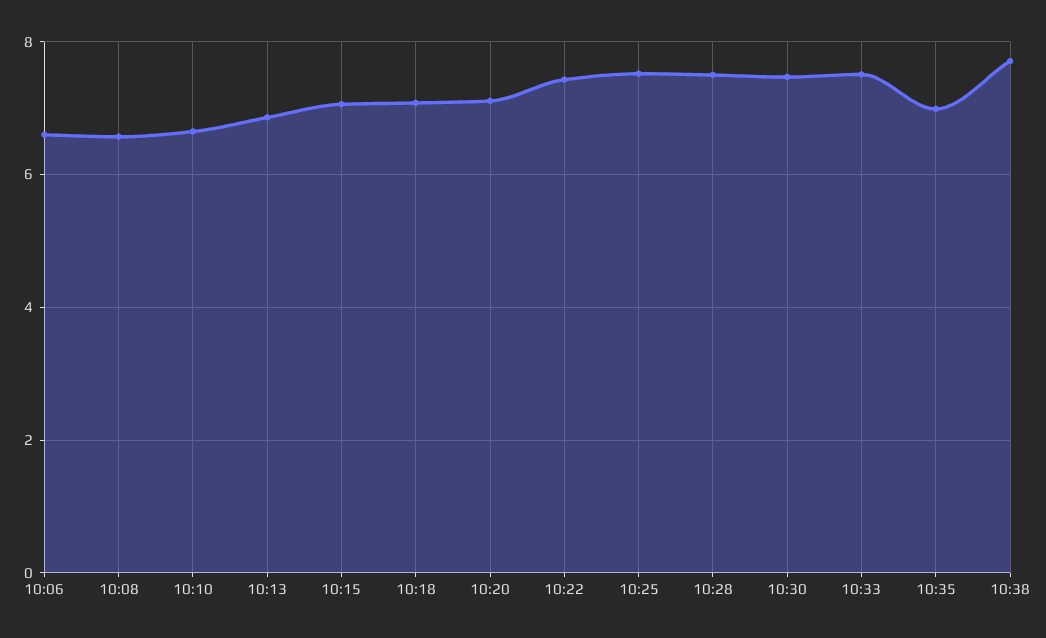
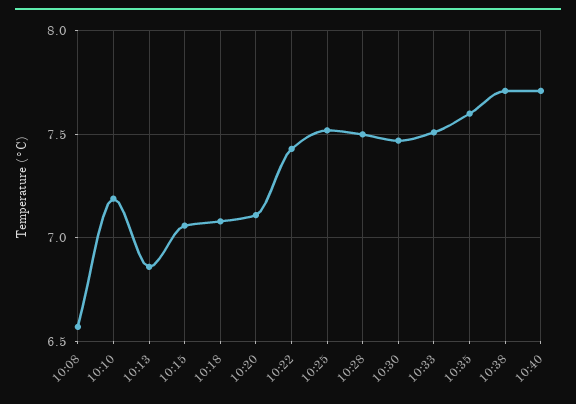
10:06: 6.6 -> none
10:10: 6.6 -> 7.2
10:35: 7 -> 7.6
10:40: none -> 7.7

